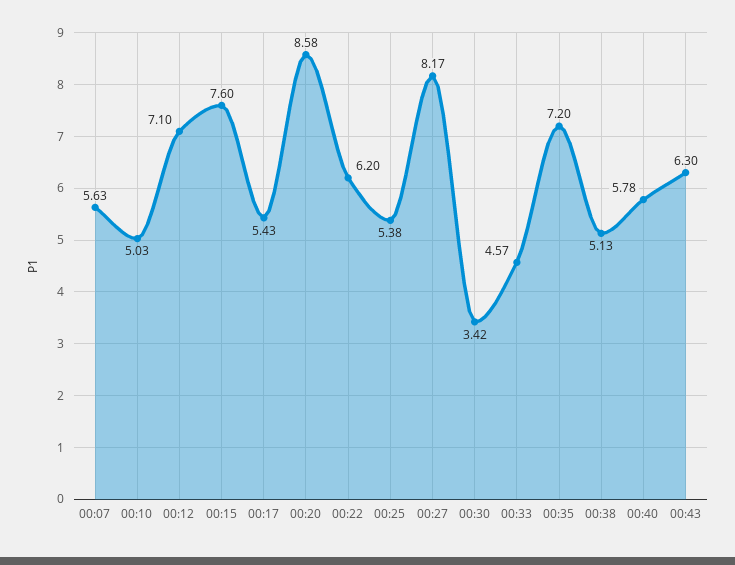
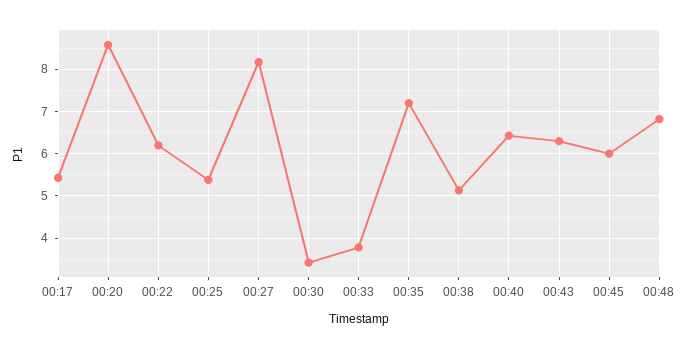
00:07: 5.63 -> none
00:10: 5.03 -> none
00:12: 7.1 -> none
00:15: 7.6 -> none
00:33: 4.57 -> 3.8
00:40: 5.78 -> 6.4
00:45: none -> 6
00:48: none -> 6.8

